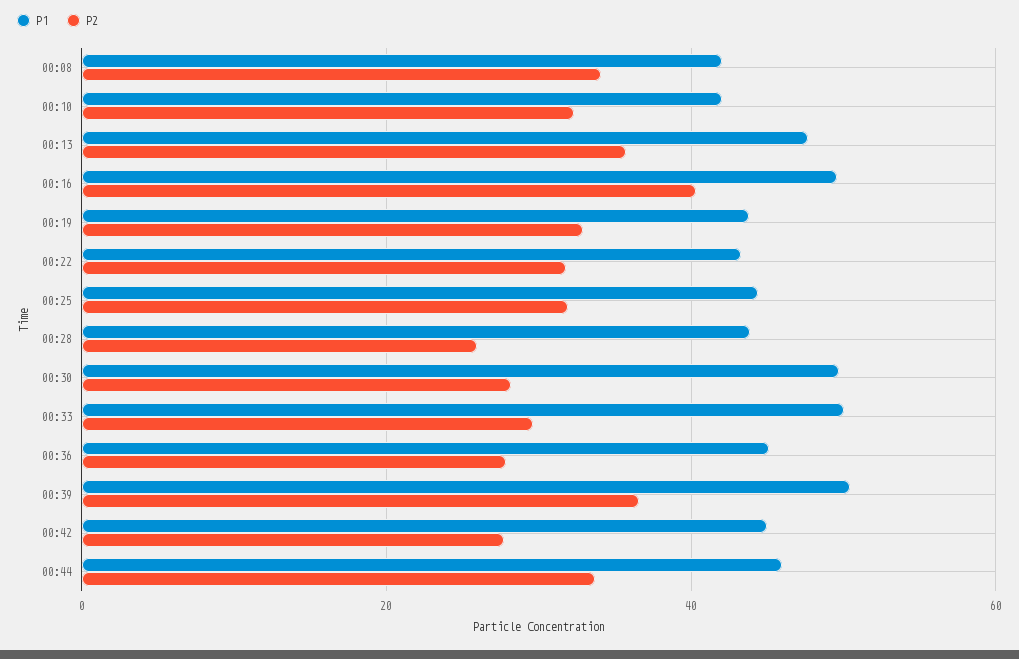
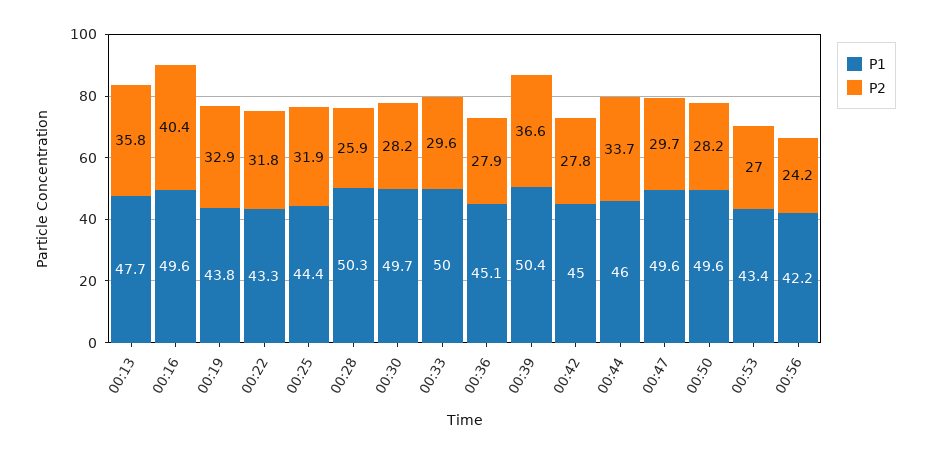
P1, 00:08: 42 -> none
P2, 00:08: 34 -> none
P1, 00:10: 42 -> none
P2, 00:10: 32 -> none
P1, 00:28: 44 -> 50.3
P1, 00:47: none -> 49.6
P2, 00:47: none -> 29.7
P1, 00:50: none -> 49.6
P2, 00:50: none -> 28.2
P1, 00:53: none -> 43.4
P2, 00:53: none -> 27
P1, 00:56: none -> 42.2
P2, 00:56: none -> 24.2

